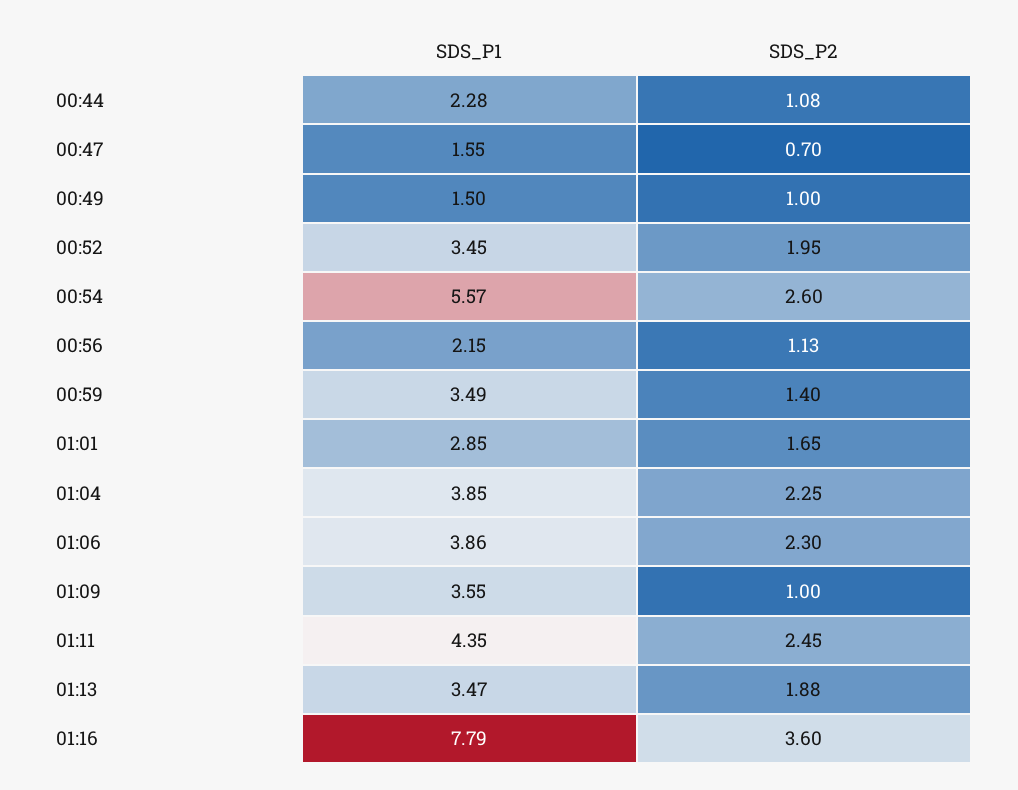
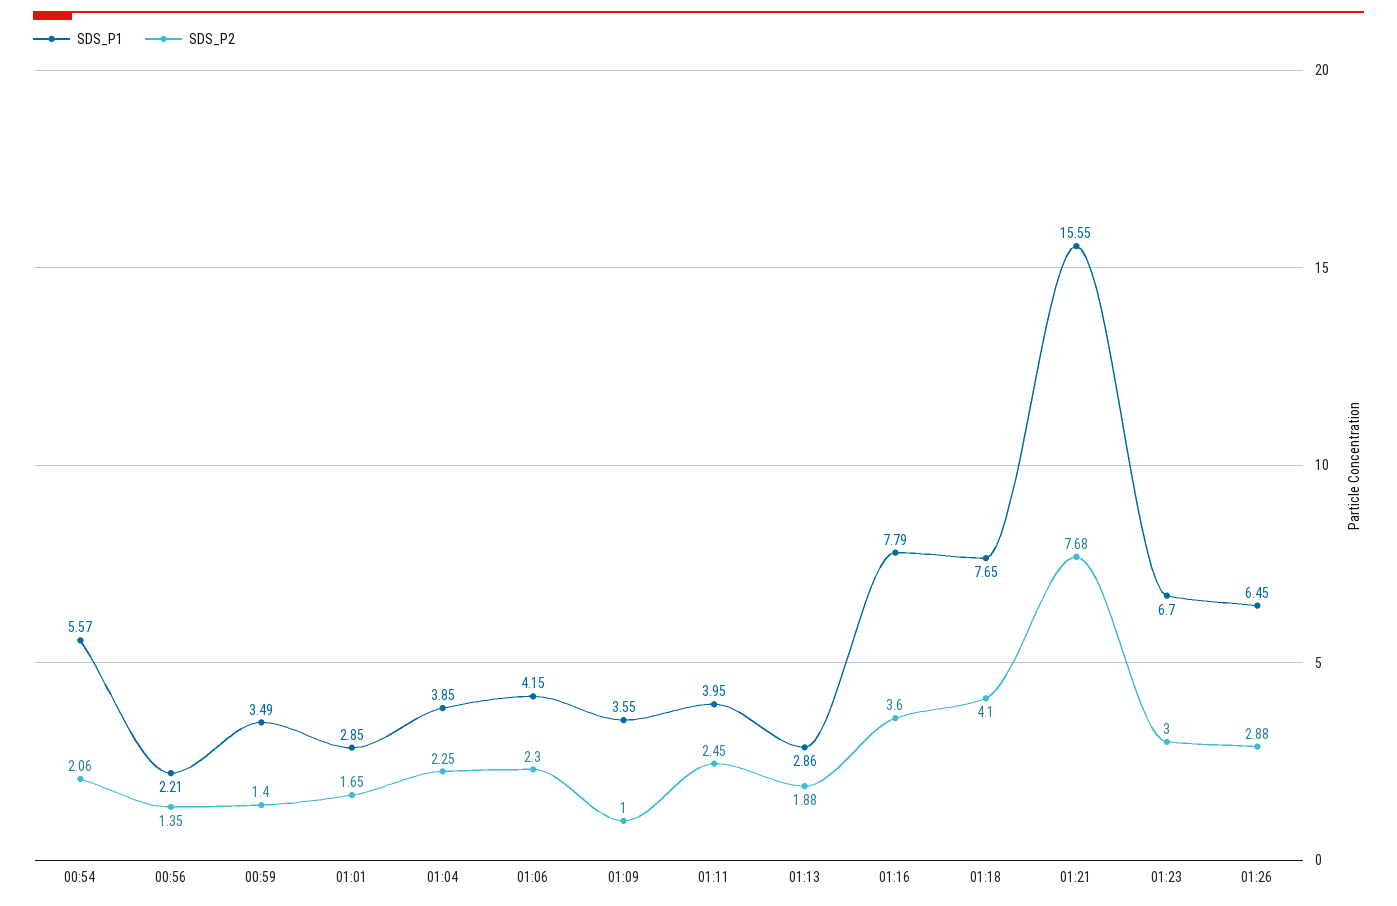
SDS_P1, 00:44: 2.28 -> none
SDS_P2, 00:44: 1.08 -> none
SDS_P1, 00:47: 1.55 -> none
SDS_P2, 00:47: 0.7 -> none
SDS_P1, 00:49: 1.5 -> none
SDS_P2, 00:49: 1 -> none
SDS_P1, 00:52: 3.45 -> none
SDS_P2, 00:52: 1.95 -> none
SDS_P2, 00:54: 2.6 -> 2.06
SDS_P1, 00:56: 2.15 -> 2.21
SDS_P2, 00:56: 1.13 -> 1.35
SDS_P1, 01:06: 3.86 -> 4.15
SDS_P1, 01:11: 4.35 -> 3.95
SDS_P1, 01:13: 3.47 -> 2.86
SDS_P1, 01:18: none -> 7.65
SDS_P2, 01:18: none -> 4.1
SDS_P1, 01:21: none -> 15.55
SDS_P2, 01:21: none -> 7.68
SDS_P1, 01:23: none -> 6.7
SDS_P2, 01:23: none -> 3
SDS_P1, 01:26: none -> 6.45
SDS_P2, 01:26: none -> 2.88

